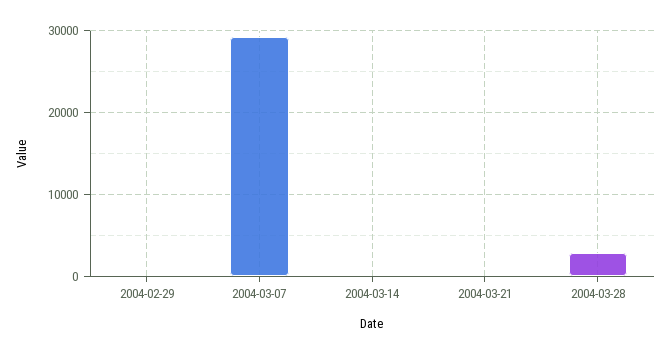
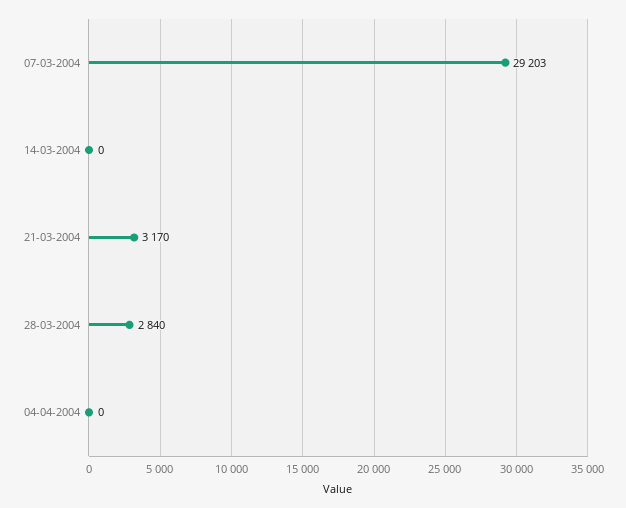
2004-02-29: 0 -> none
2004-03-21: 0 -> 3170
04-04-2004: none -> 0

